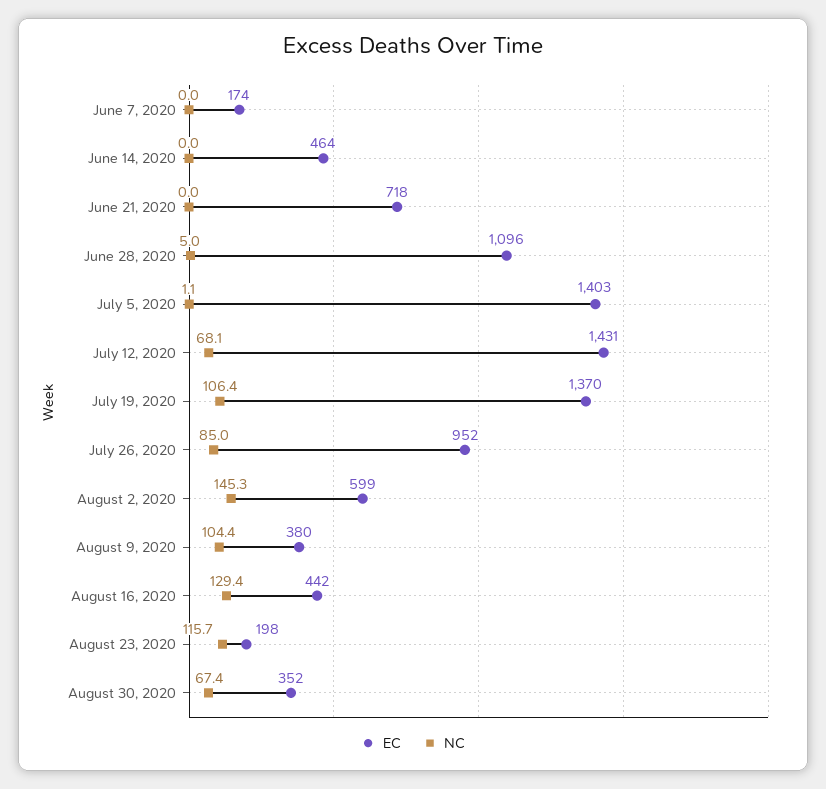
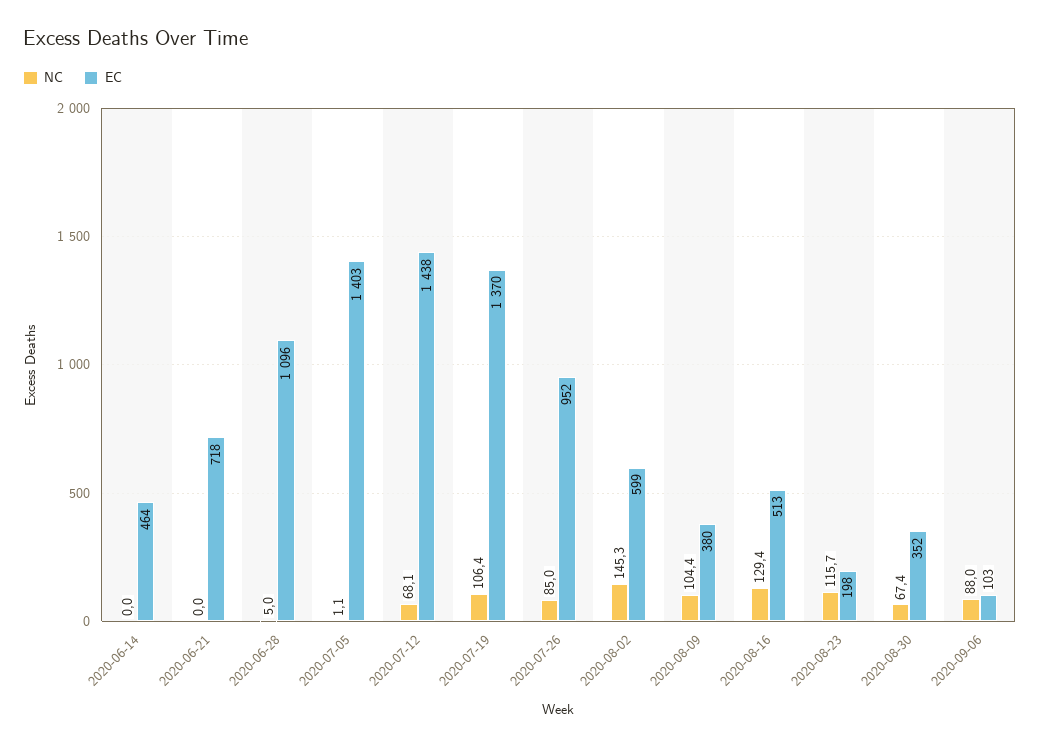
EC, June 7, 2020: 174 -> none
NC, June 7, 2020: 0 -> none
EC, July 12, 2020: 1431 -> 1438
EC, August 16, 2020: 442 -> 513
NC, 2020-09-06: none -> 88
EC, 2020-09-06: none -> 103

